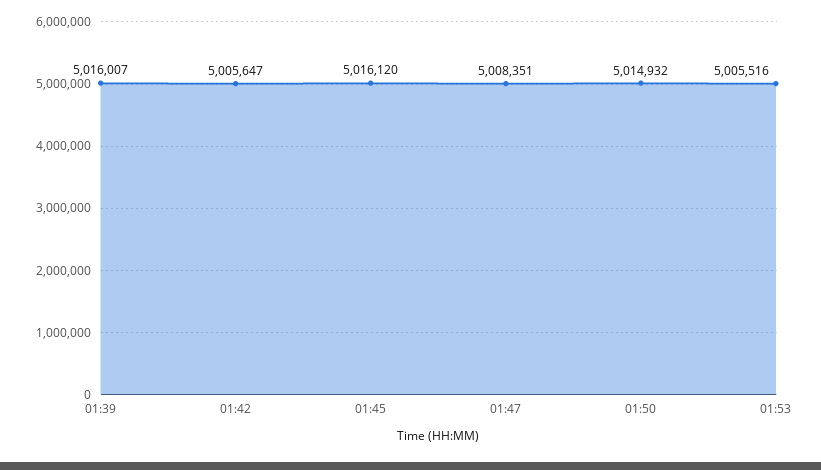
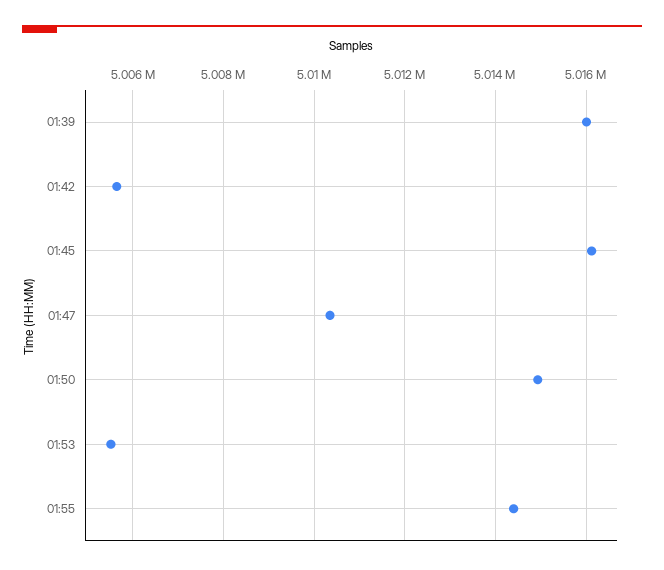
01:47: 5008351 -> 5010400
01:55: none -> 5014400

